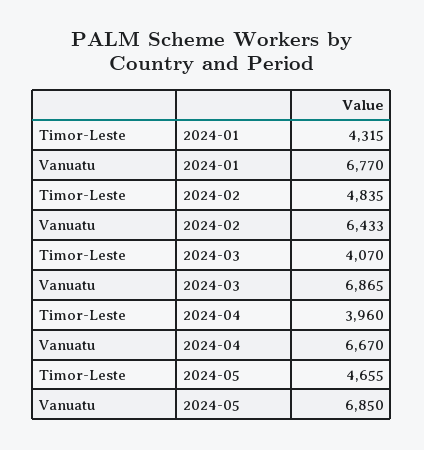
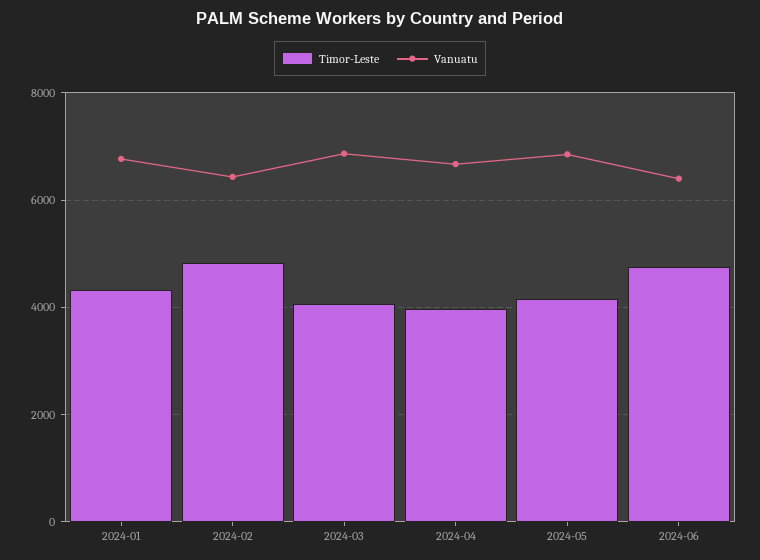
Timor-Leste, 2024-05: 4655 -> 4200
Timor-Leste, 2024-06: none -> 4800
Vanuatu, 2024-06: none -> 6400

